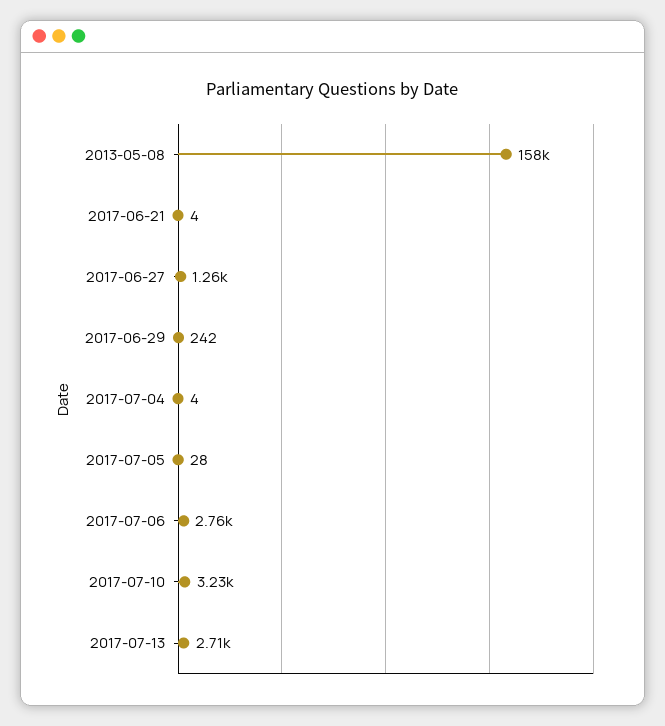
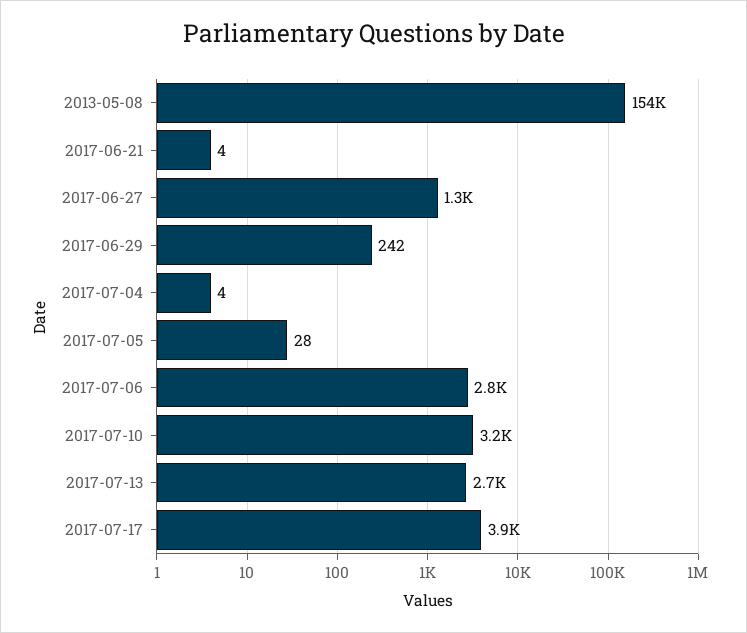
2013-05-08: 158000 -> 154000
2017-07-17: none -> 3900

